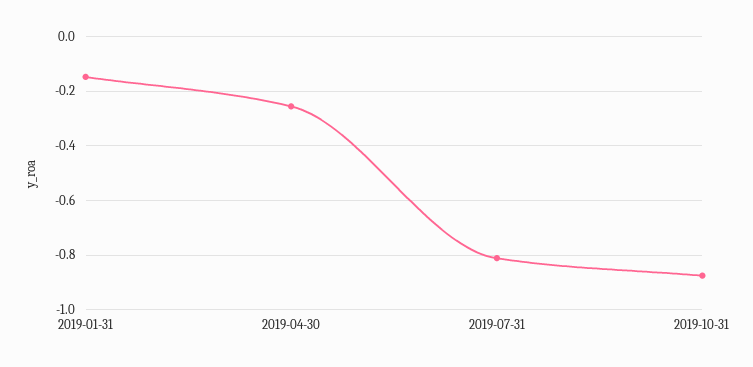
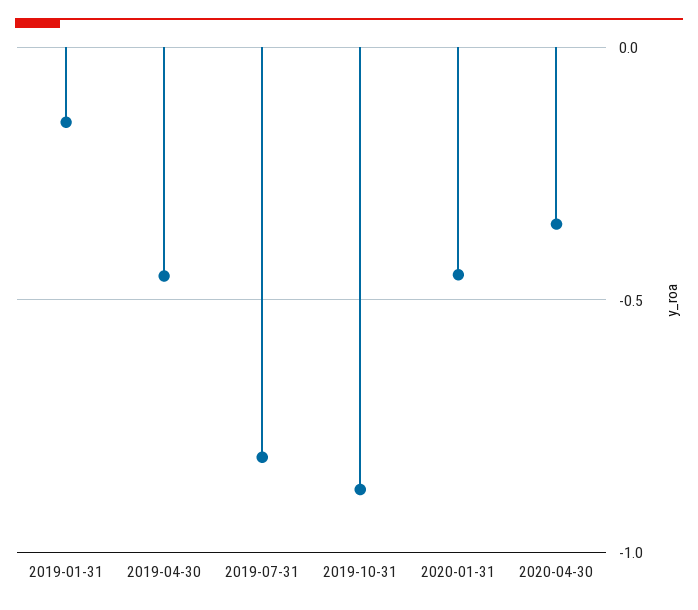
2019-04-30: -0.25 -> -0.45
2020-01-31: none -> -0.45
2020-04-30: none -> -0.35

